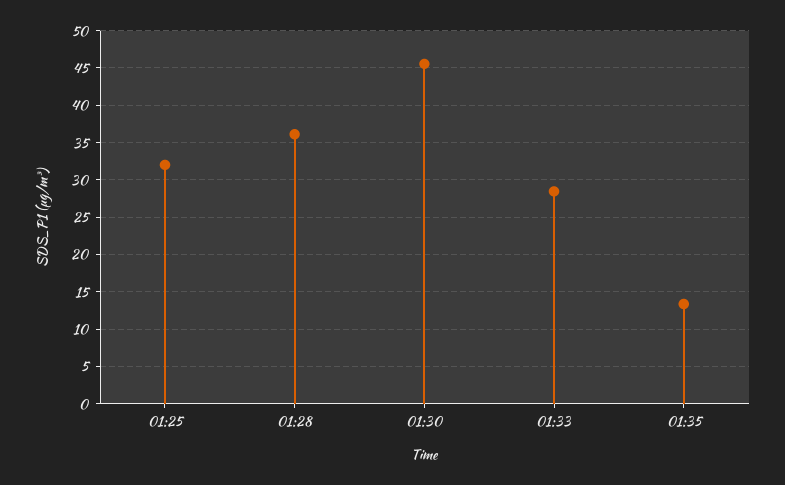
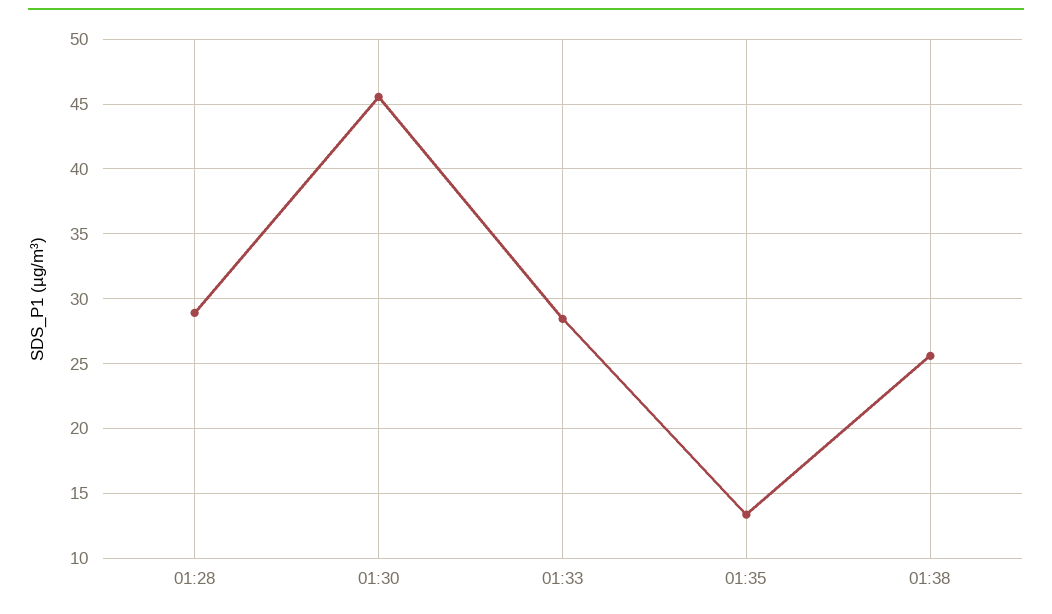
01:25: 32 -> none
01:28: 36 -> 29
01:38: none -> 25.5

